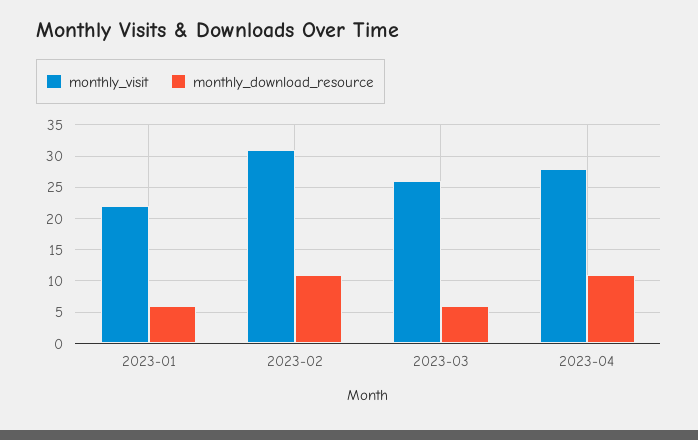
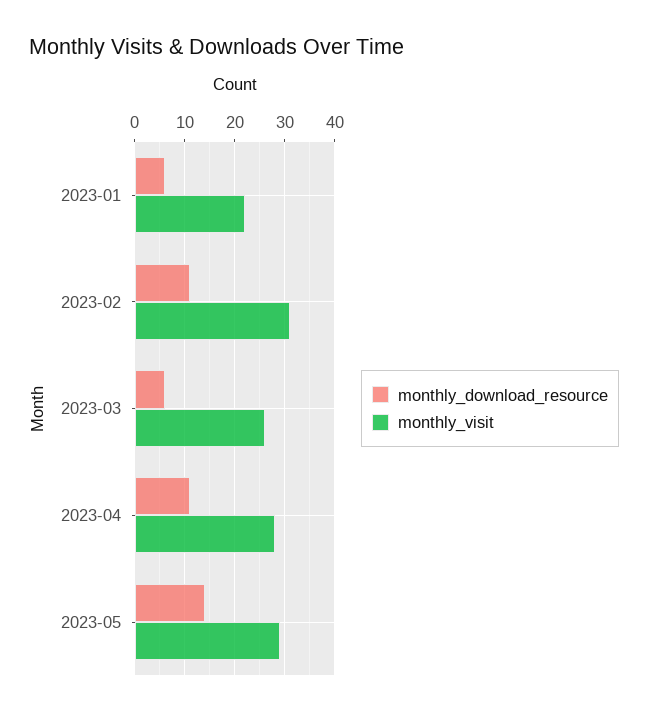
monthly_download_resource, 2023-05: none -> 15
monthly_visit, 2023-05: none -> 30

